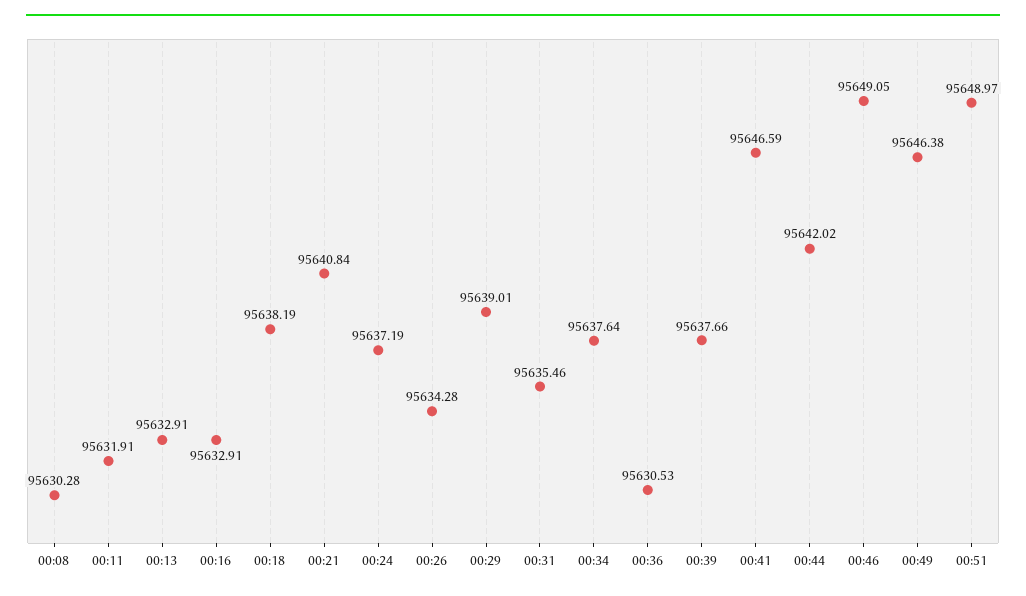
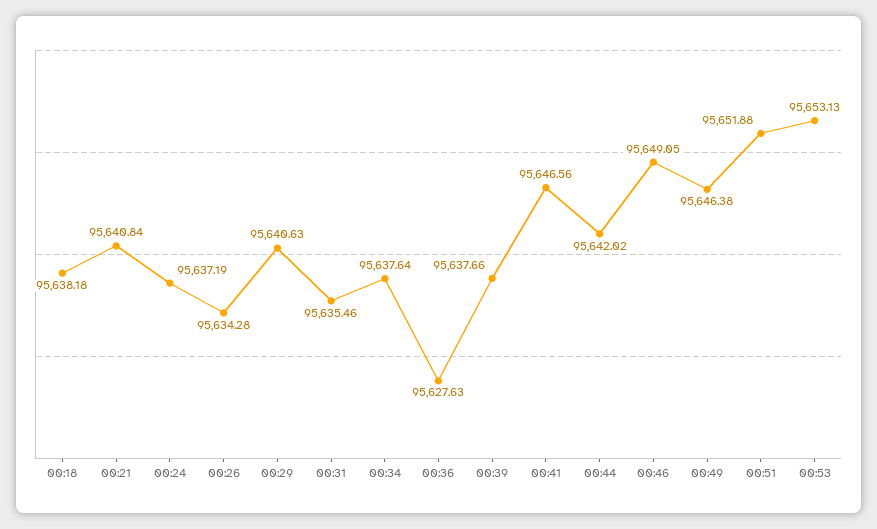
00:08: 95630.28 -> none
00:11: 95631.91 -> none
00:13: 95632.91 -> none
00:16: 95632.91 -> none
00:18: 95638.19 -> 95638.18
00:29: 95639.01 -> 95640.63
00:36: 95630.53 -> 95627.63
00:41: 95646.59 -> 95646.56
00:51: 95648.97 -> 95651.88
00:53: none -> 95653.13

